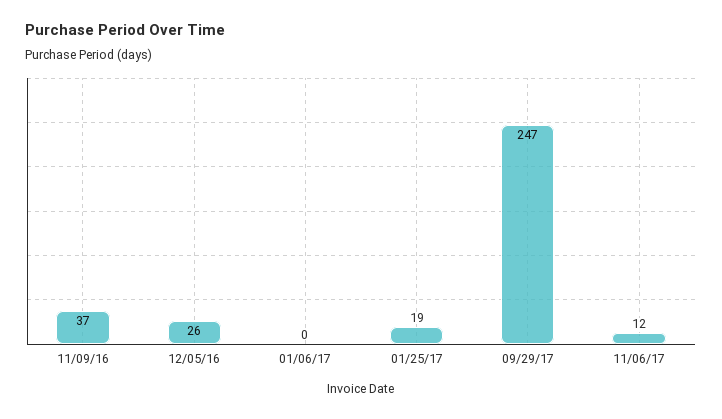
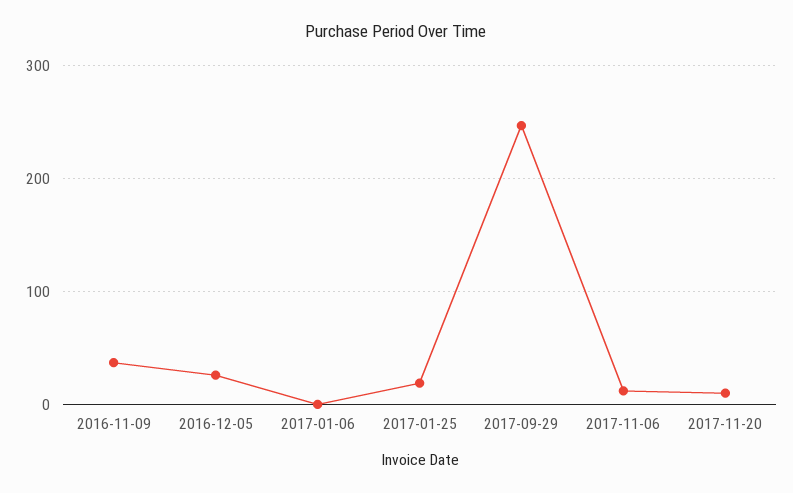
2017-11-20: none -> 10

